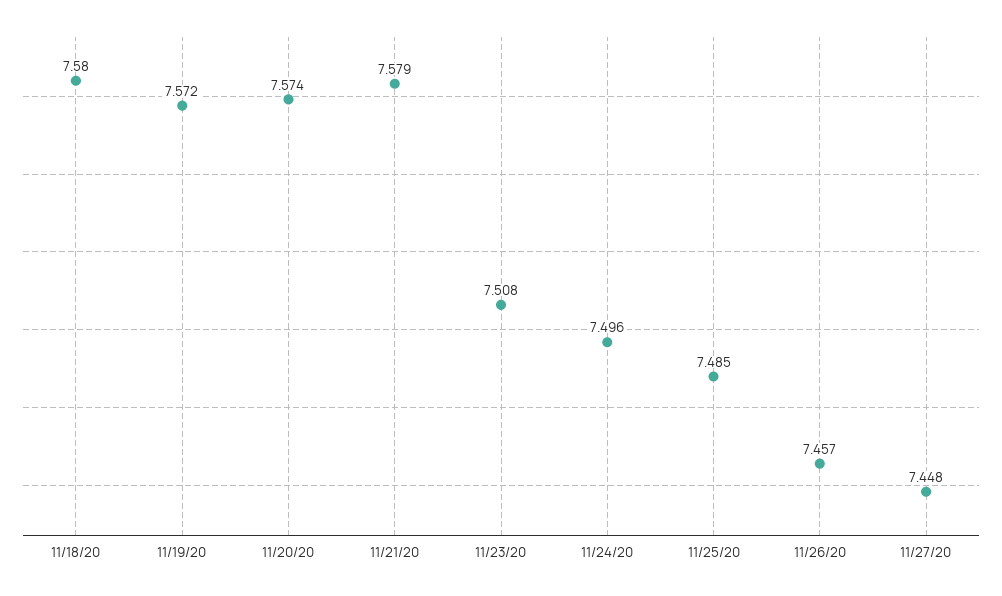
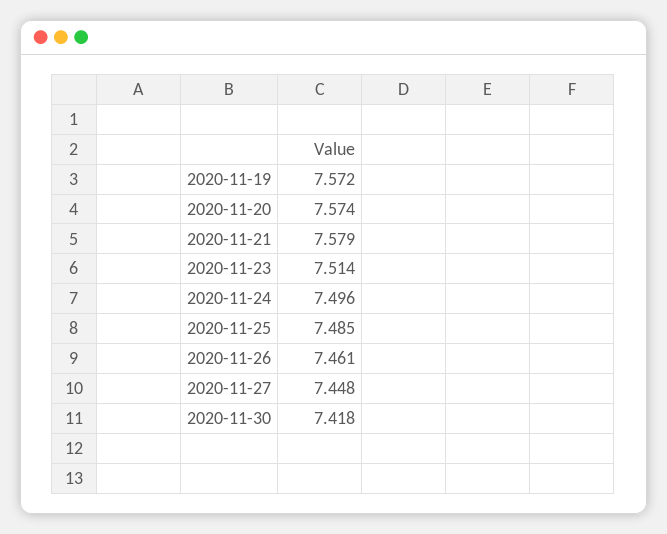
11/18/20: 7.58 -> none
11/23/20: 7.508 -> 7.514
11/26/20: 7.457 -> 7.461
2020-11-30: none -> 7.418

